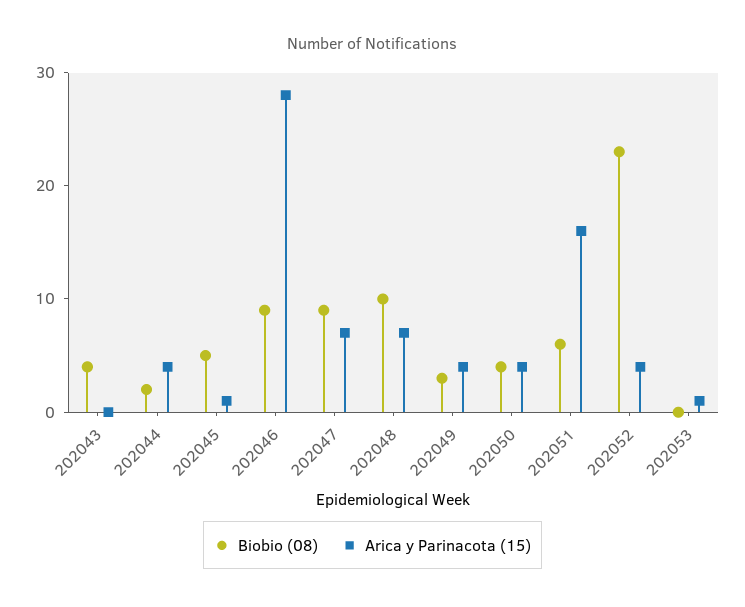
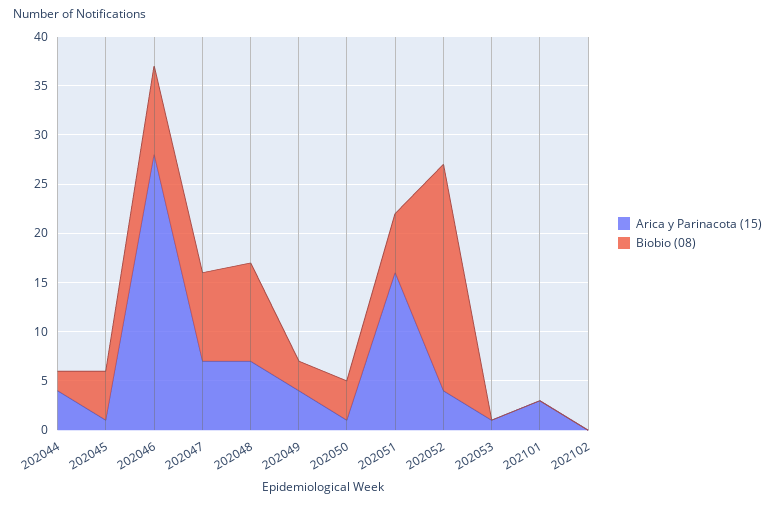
Biobio (08), 202043: 4 -> none
Arica y Parinacota (15), 202043: 0 -> none
Arica y Parinacota (15), 202050: 4 -> 1
Arica y Parinacota (15), 202101: none -> 3
Biobio (08), 202101: none -> 0
Arica y Parinacota (15), 202102: none -> 0
Biobio (08), 202102: none -> 0

